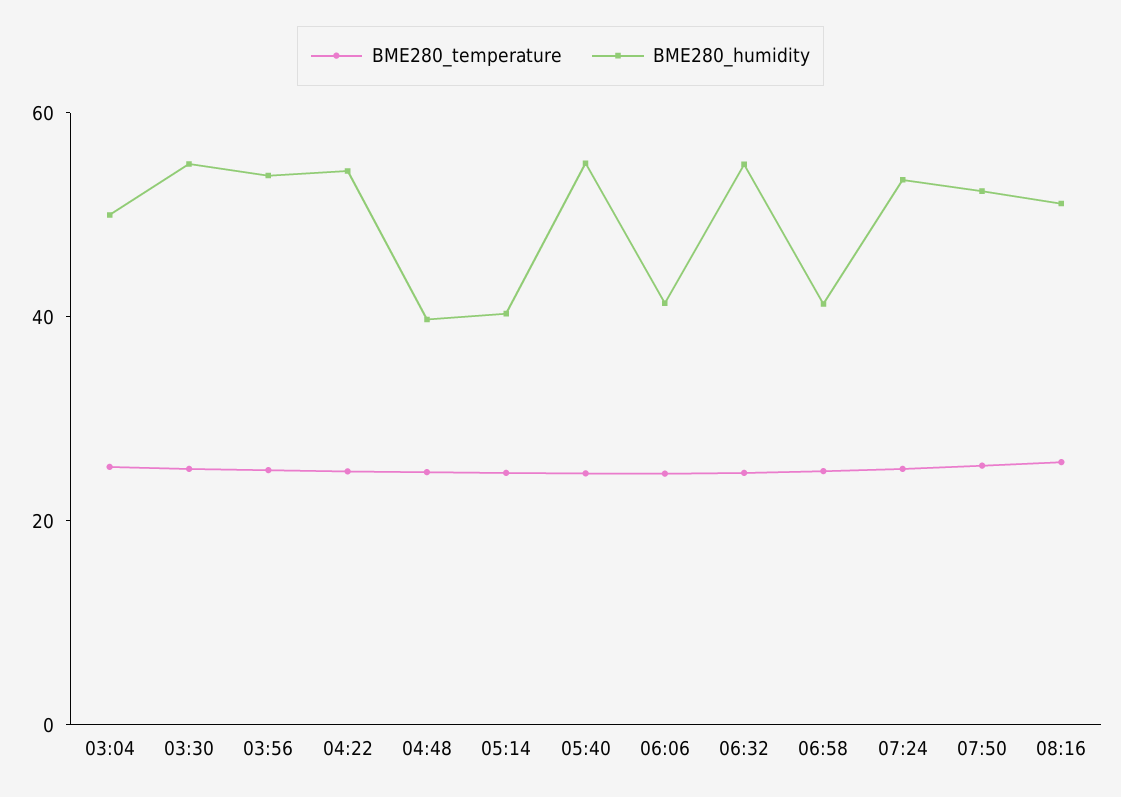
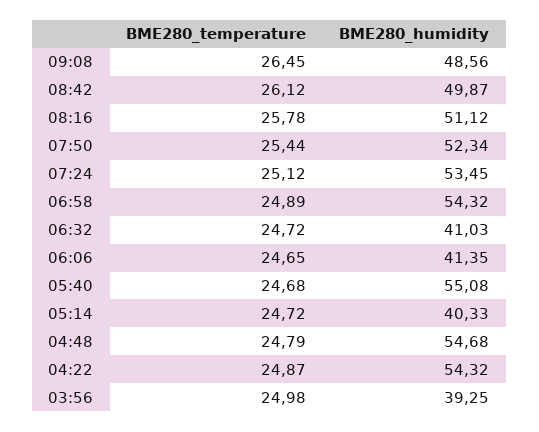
BME280_temperature, 03:04: 25 -> none
BME280_humidity, 03:04: 50 -> none
BME280_temperature, 03:30: 25 -> none
BME280_humidity, 03:30: 55 -> none
BME280_humidity, 03:56: 55 -> 39.25
BME280_humidity, 04:48: 40 -> 54.68
BME280_humidity, 06:32: 55 -> 41.03
BME280_humidity, 06:58: 40 -> 54.32
BME280_temperature, 09:08: none -> 26.45
BME280_humidity, 09:08: none -> 48.56
BME280_temperature, 08:42: none -> 26.12
BME280_humidity, 08:42: none -> 49.87

